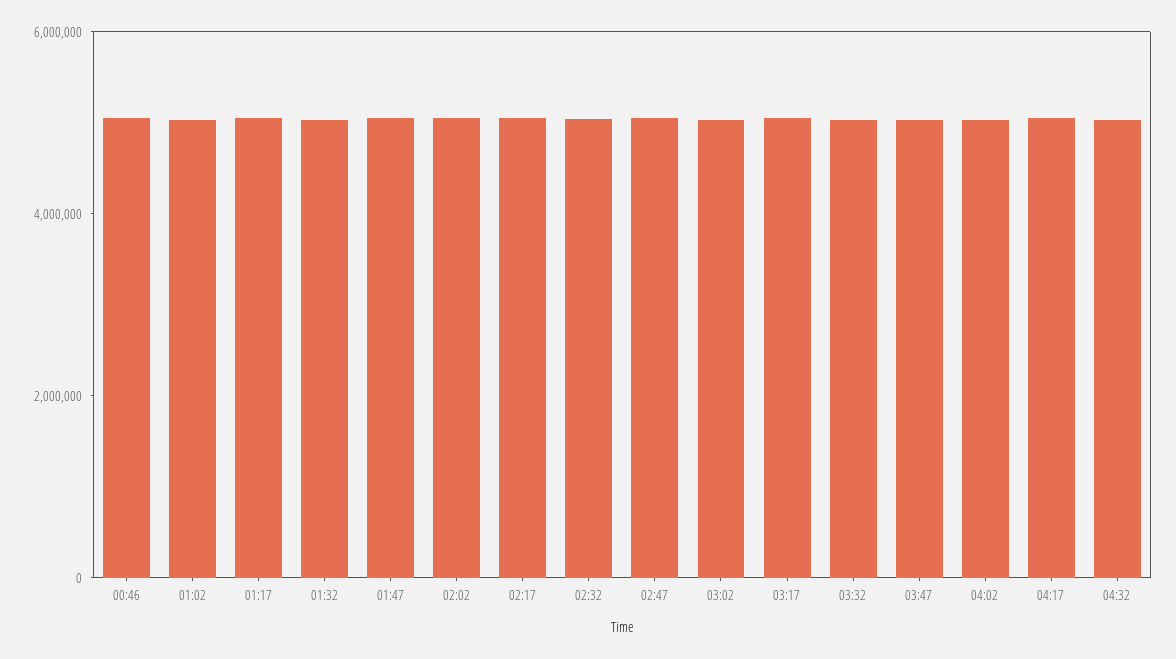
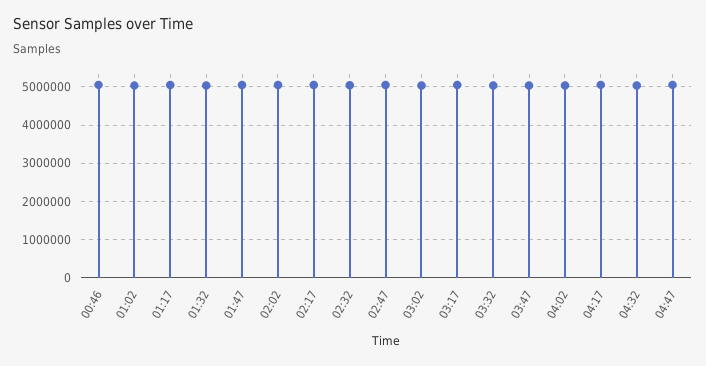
04:47: none -> 5000000

